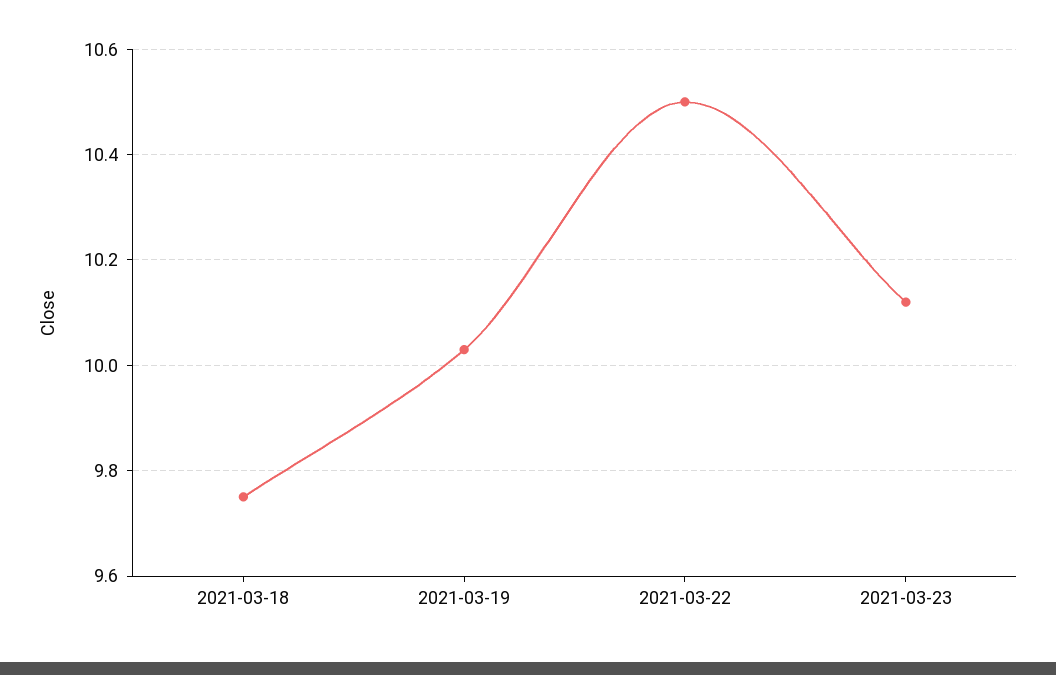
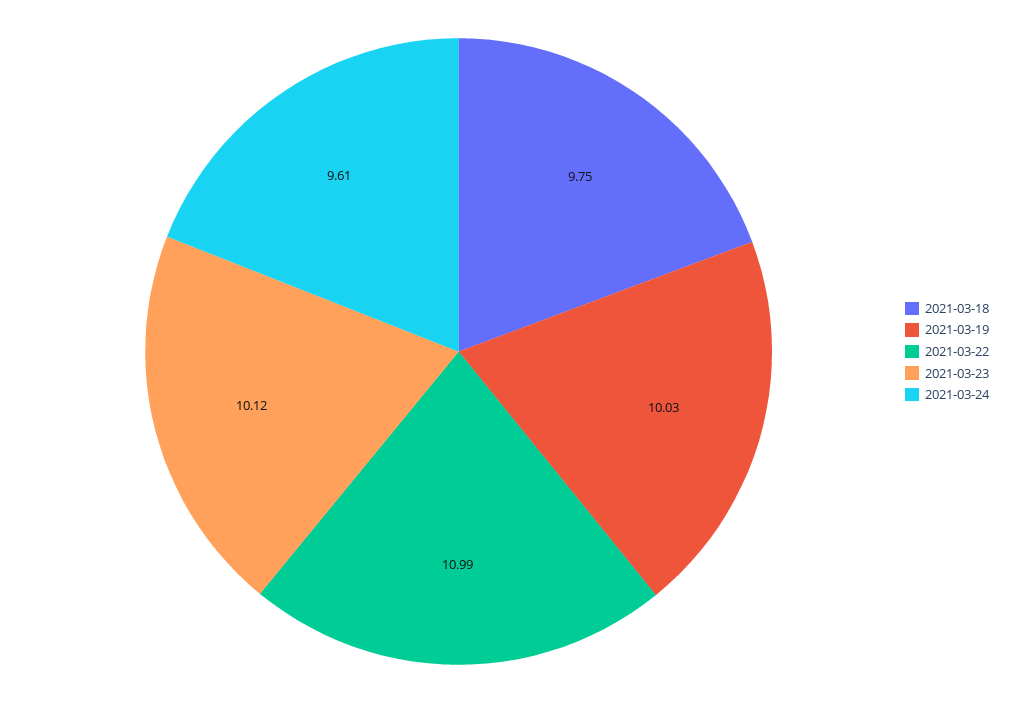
2021-03-22: 10.5 -> 10.99
2021-03-24: none -> 9.61

